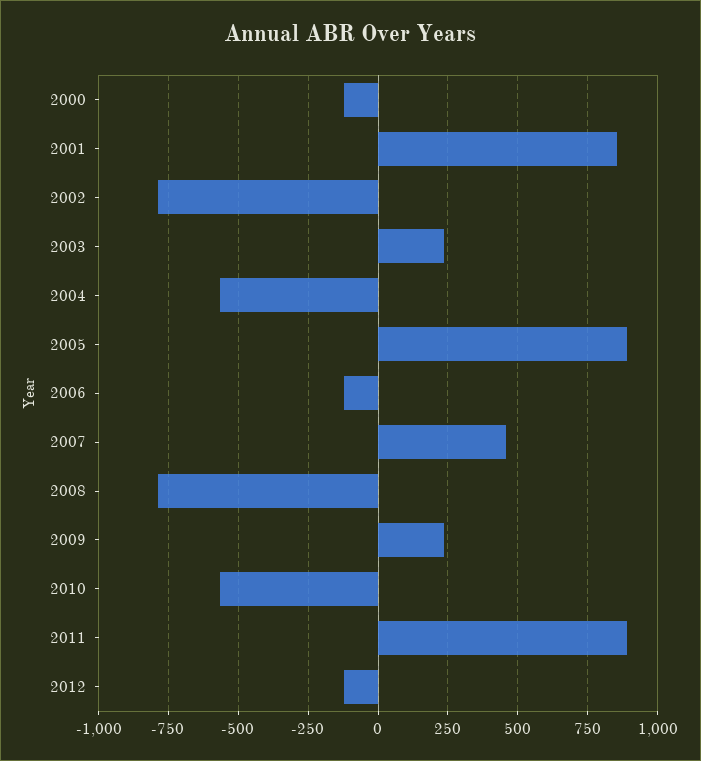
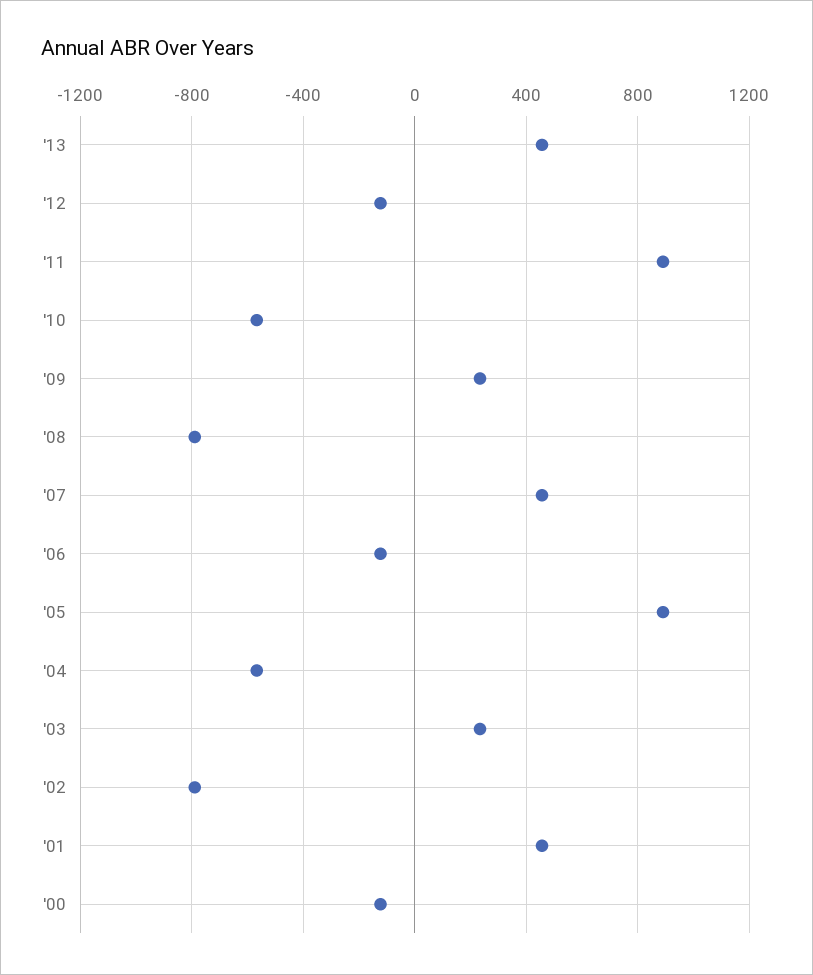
2001: 850 -> 450
'13: none -> 450

